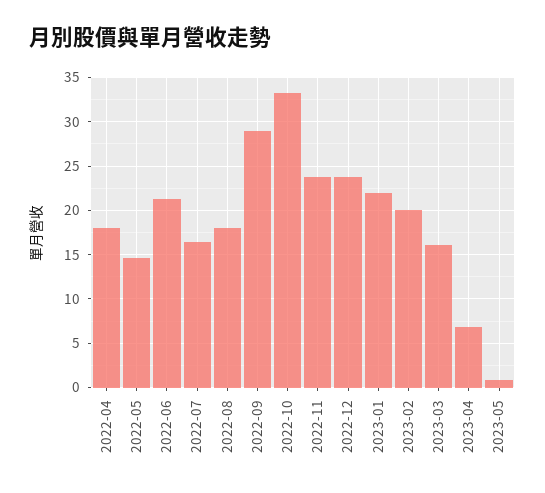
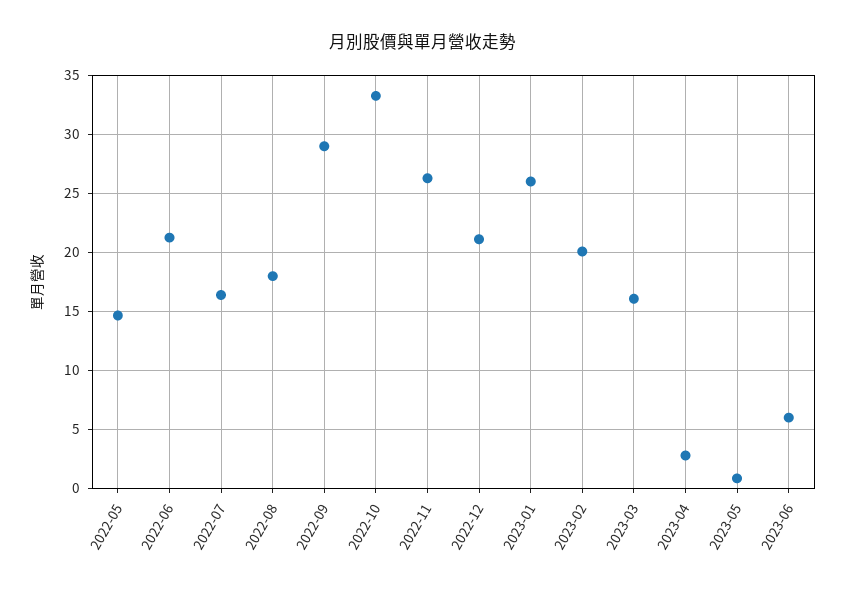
2022-04: 18 -> none
2022-11: 24 -> 26
2022-12: 24 -> 21
2023-01: 22 -> 26
2023-04: 7 -> 3
2023-06: none -> 6

